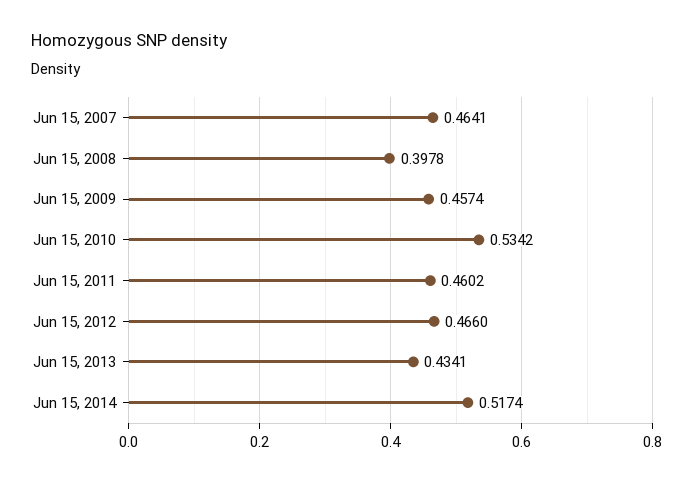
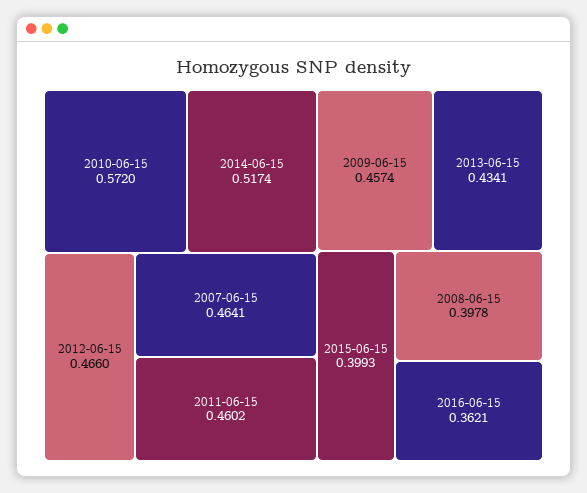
Jun 15, 2010: 0.5342 -> 0.572
2015-06-15: none -> 0.3993
2016-06-15: none -> 0.3621

